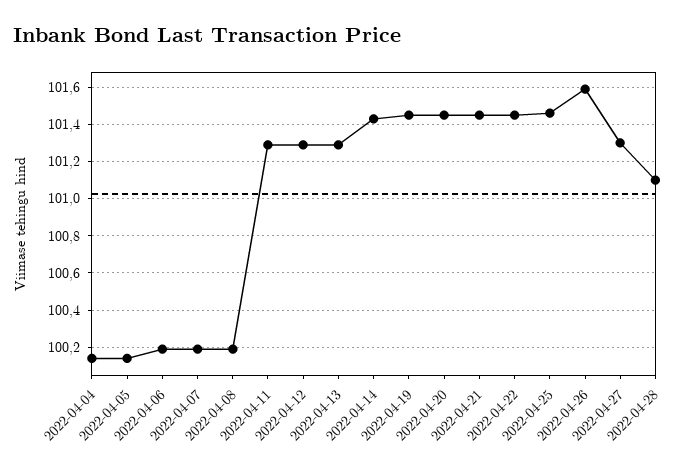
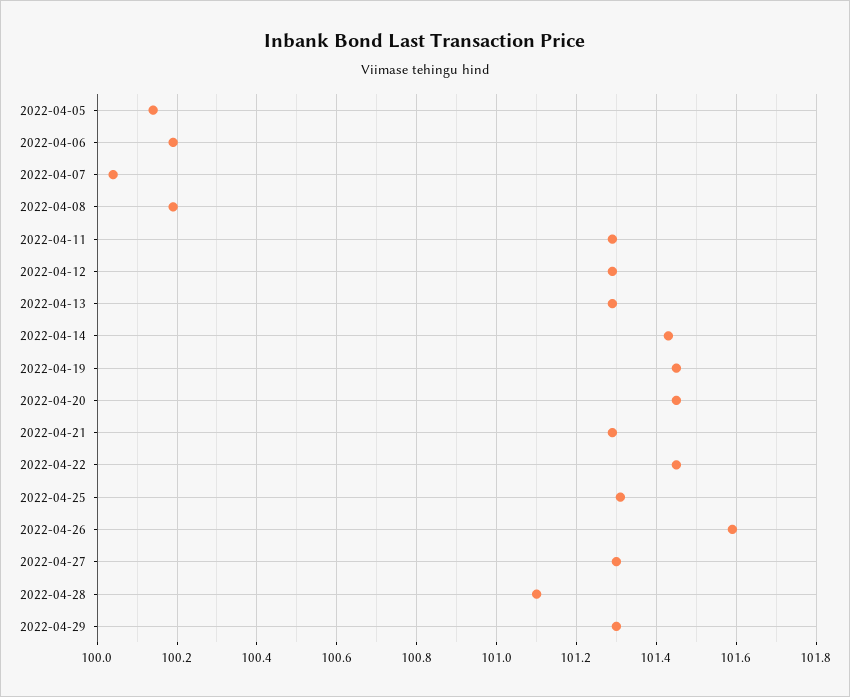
2022-04-04: 100.15 -> none
2022-04-07: 100.2 -> 100.05
2022-04-21: 101.45 -> 101.3
2022-04-25: 101.45 -> 101.3
2022-04-29: none -> 101.3

